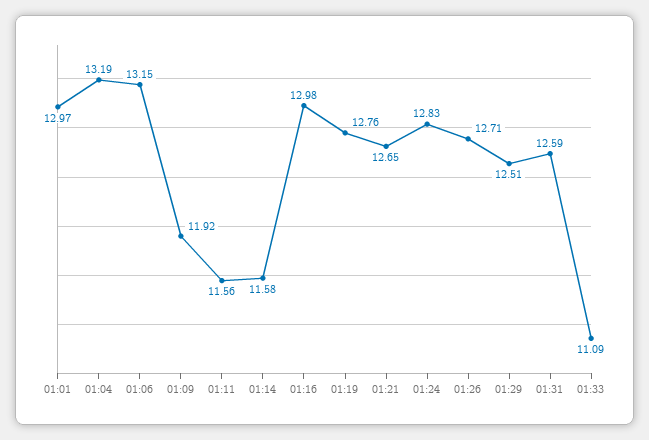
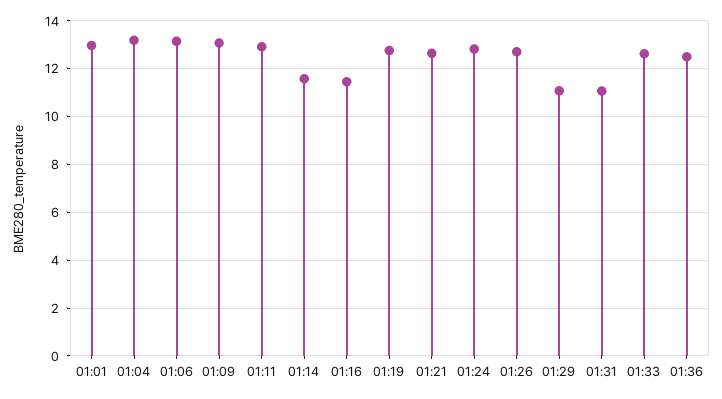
01:09: 11.92 -> 13
01:11: 11.56 -> 13
01:16: 12.98 -> 11.5
01:29: 12.51 -> 11
01:31: 12.59 -> 11
01:33: 11.09 -> 12.5
01:36: none -> 12.5

